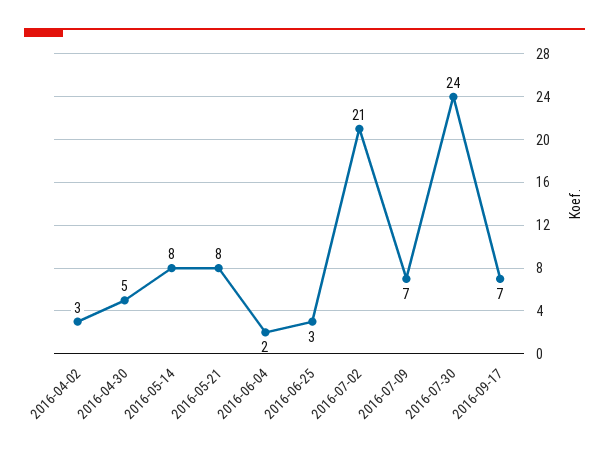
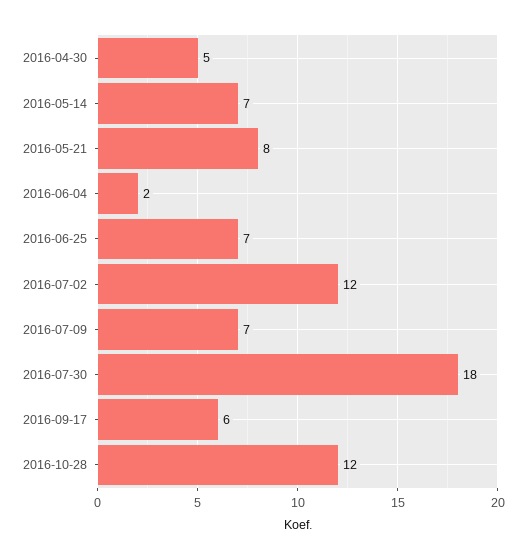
2016-04-02: 3 -> none
2016-05-14: 8 -> 7
2016-06-25: 3 -> 7
2016-07-02: 21 -> 12
2016-07-30: 24 -> 18
2016-09-17: 7 -> 6
2016-10-28: none -> 12

